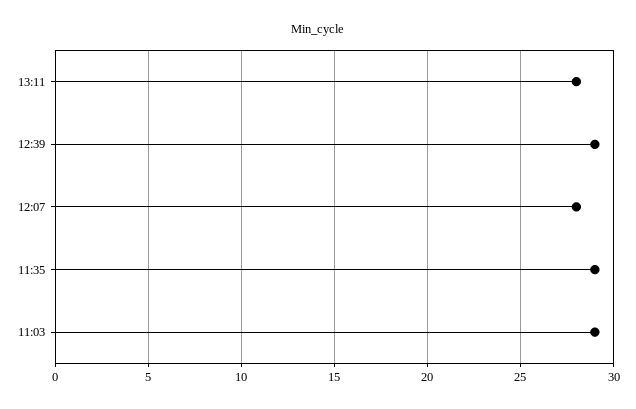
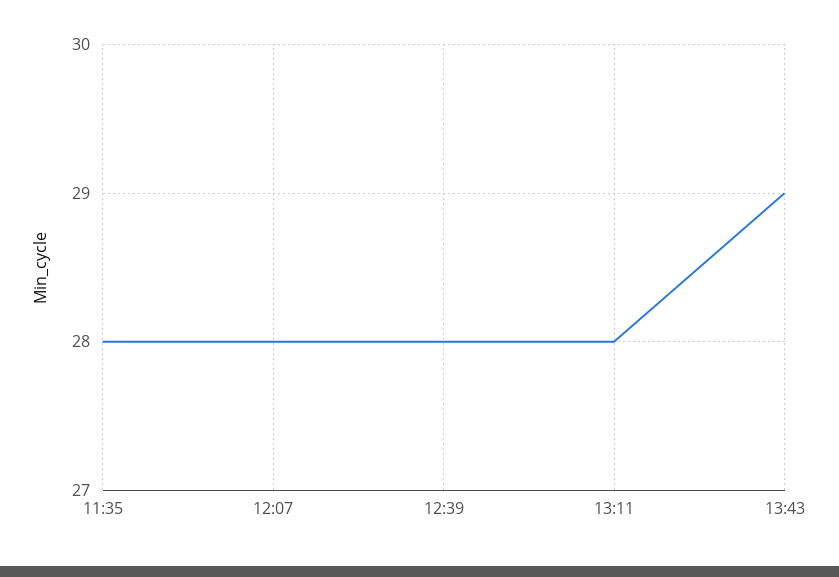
12:39: 29 -> 28
11:35: 29 -> 28
11:03: 29 -> none
13:43: none -> 29

